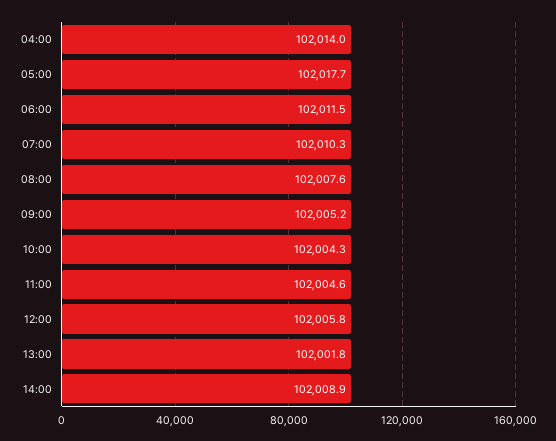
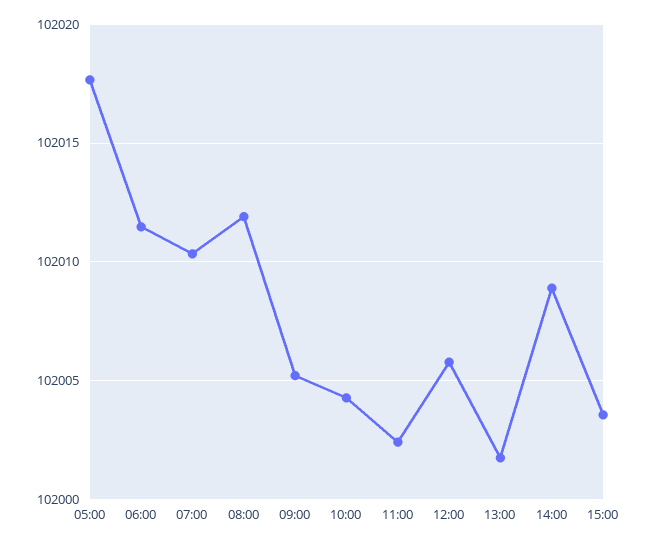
04:00: 102014 -> none
08:00: 102007.6 -> 102012
11:00: 102004.6 -> 102002.5
15:00: none -> 102003.5

